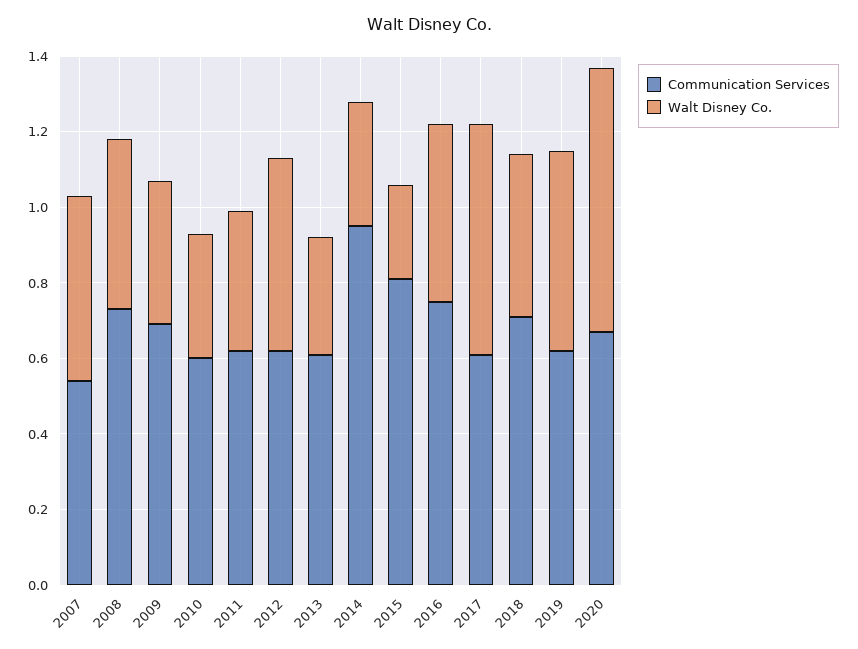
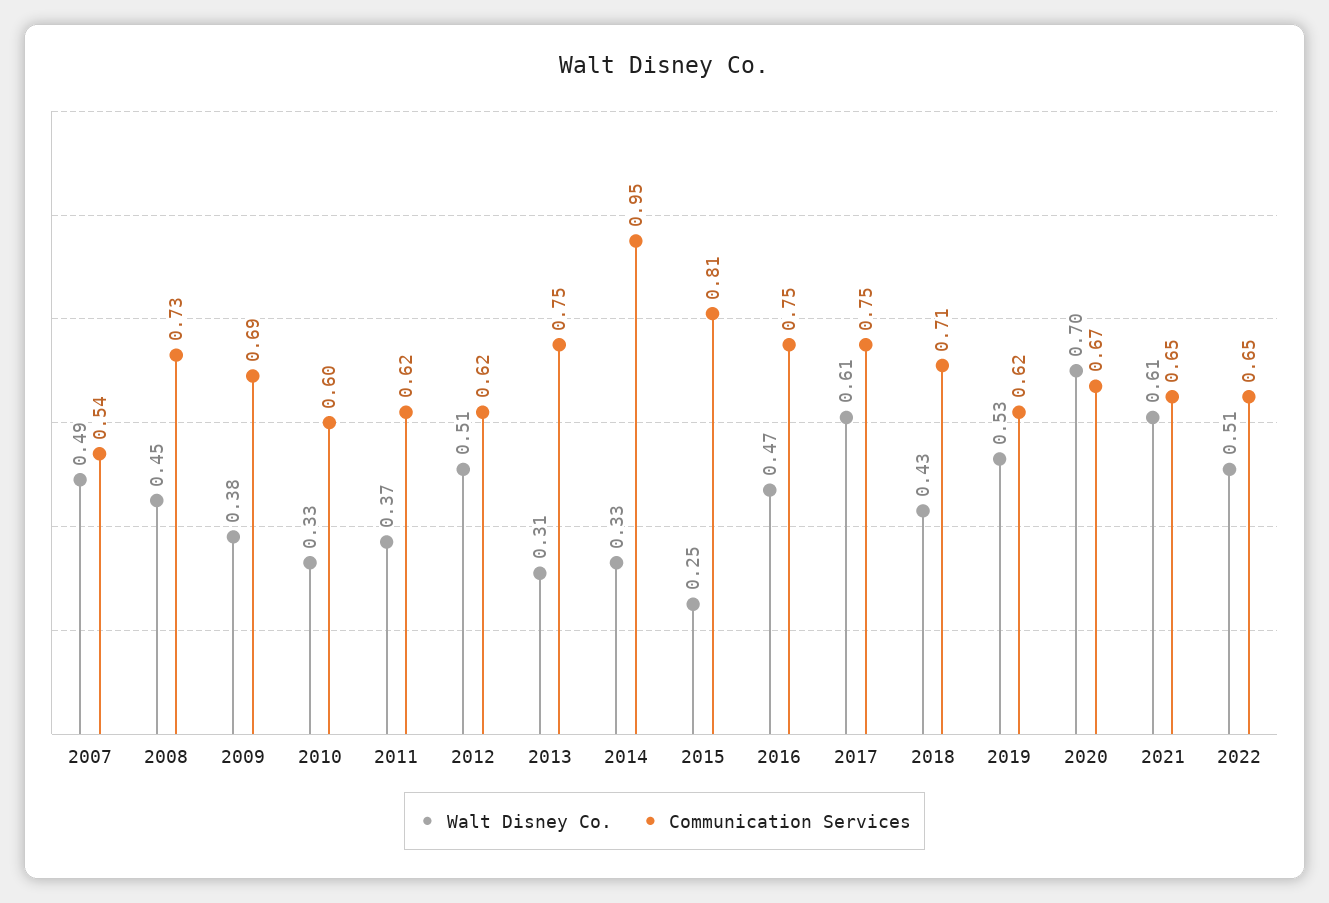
Communication Services, 2013: 0.6 -> 0.75
Communication Services, 2017: 0.6 -> 0.75
Walt Disney Co., 2021: none -> 0.61
Communication Services, 2021: none -> 0.65
Walt Disney Co., 2022: none -> 0.51
Communication Services, 2022: none -> 0.65

